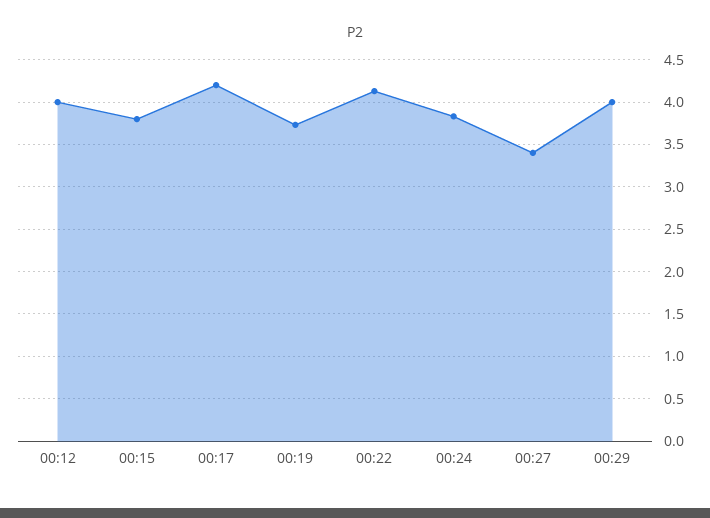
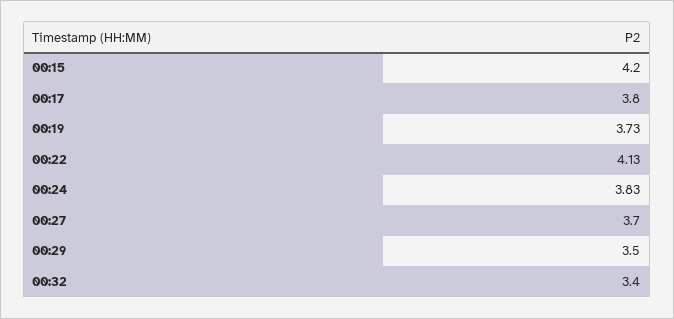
00:12: 4 -> none
00:15: 3.8 -> 4.2
00:17: 4.2 -> 3.8
00:27: 3.4 -> 3.7
00:29: 4 -> 3.5
00:32: none -> 3.4

